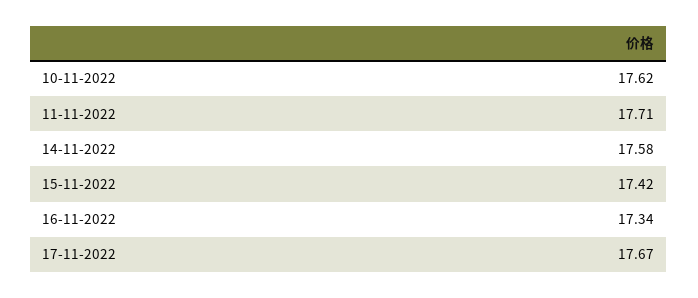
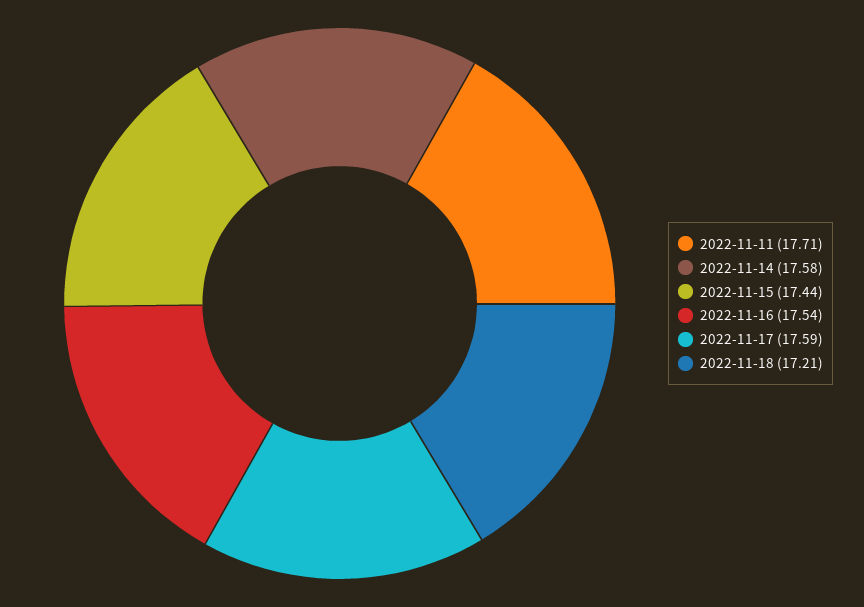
10-11-2022: 17.62 -> none
15-11-2022: 17.42 -> 17.44
16-11-2022: 17.34 -> 17.54
17-11-2022: 17.67 -> 17.59
2022-11-18: none -> 17.21

